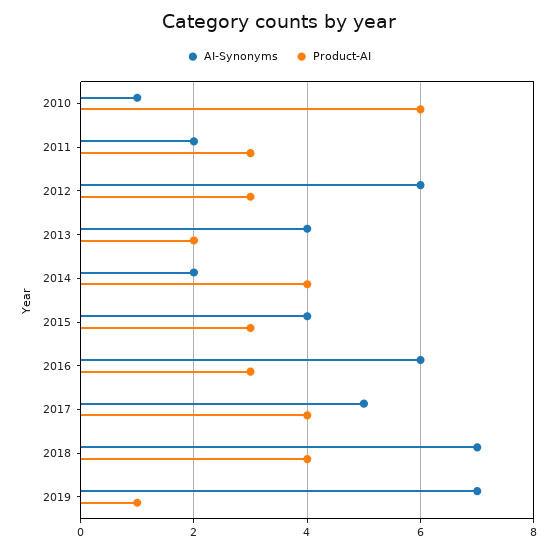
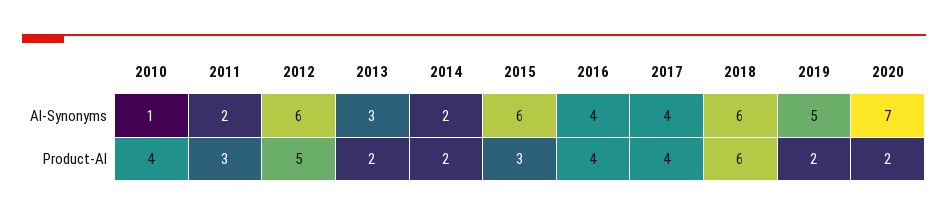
Product-AI, 2010: 6 -> 4
Product-AI, 2012: 3 -> 5
AI-Synonyms, 2013: 4 -> 3
Product-AI, 2014: 4 -> 2
AI-Synonyms, 2015: 4 -> 6
AI-Synonyms, 2016: 6 -> 4
Product-AI, 2016: 3 -> 4
AI-Synonyms, 2017: 5 -> 4
AI-Synonyms, 2018: 7 -> 6
Product-AI, 2018: 4 -> 6
AI-Synonyms, 2019: 7 -> 5
Product-AI, 2019: 1 -> 2
AI-Synonyms, 2020: none -> 7
Product-AI, 2020: none -> 2

